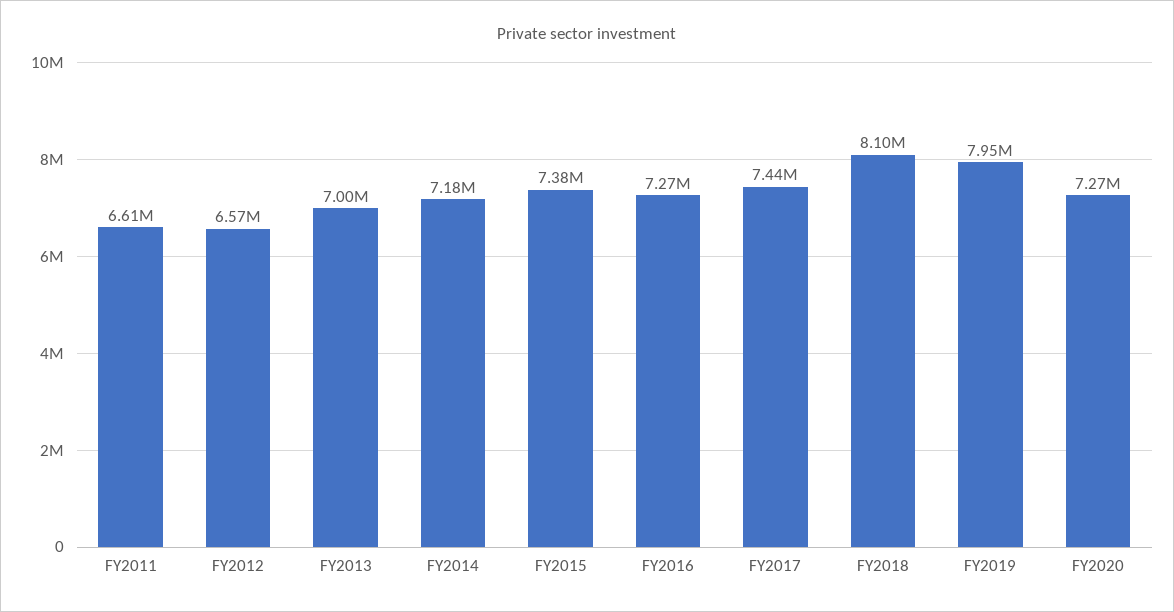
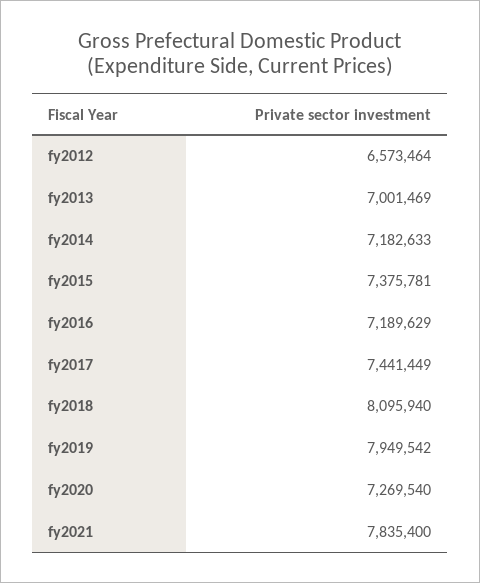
FY2011: 6610000 -> none
FY2016: 7270000 -> 7189629
fy2021: none -> 7835400

